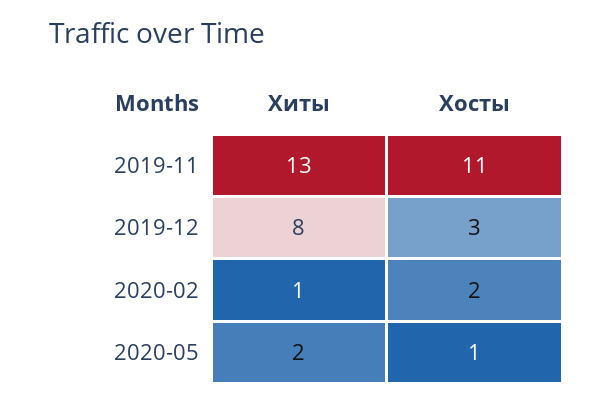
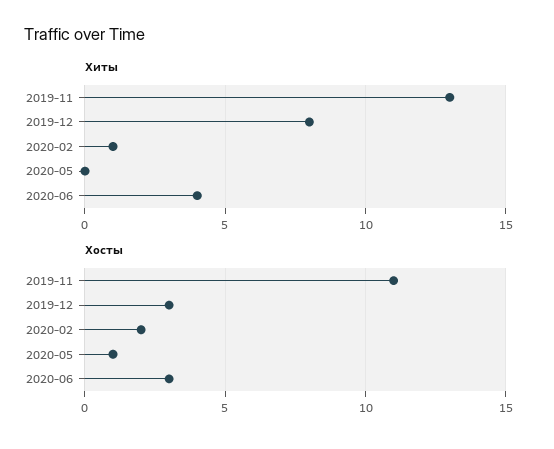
Хиты, 2020-05: 2 -> 0
Хиты, 2020-06: none -> 4
Хосты, 2020-06: none -> 3

